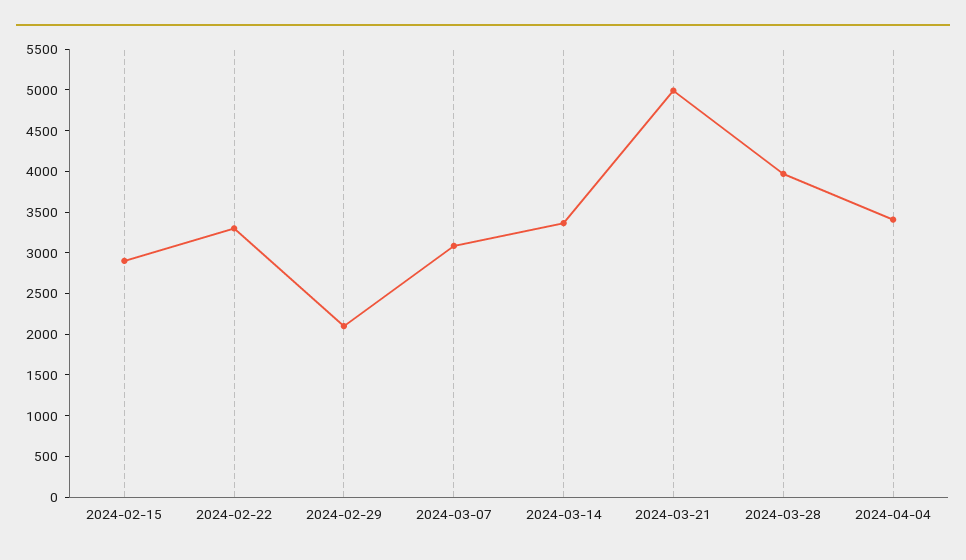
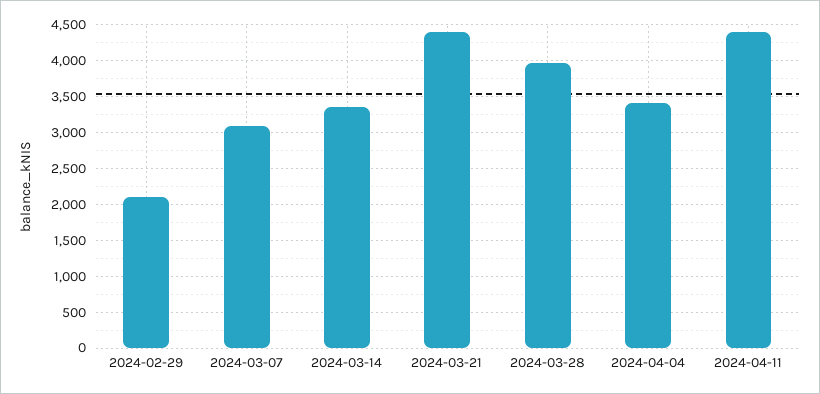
2024-02-15: 2900 -> none
2024-02-22: 3300 -> none
2024-03-21: 5000 -> 4400
2024-04-11: none -> 4400

